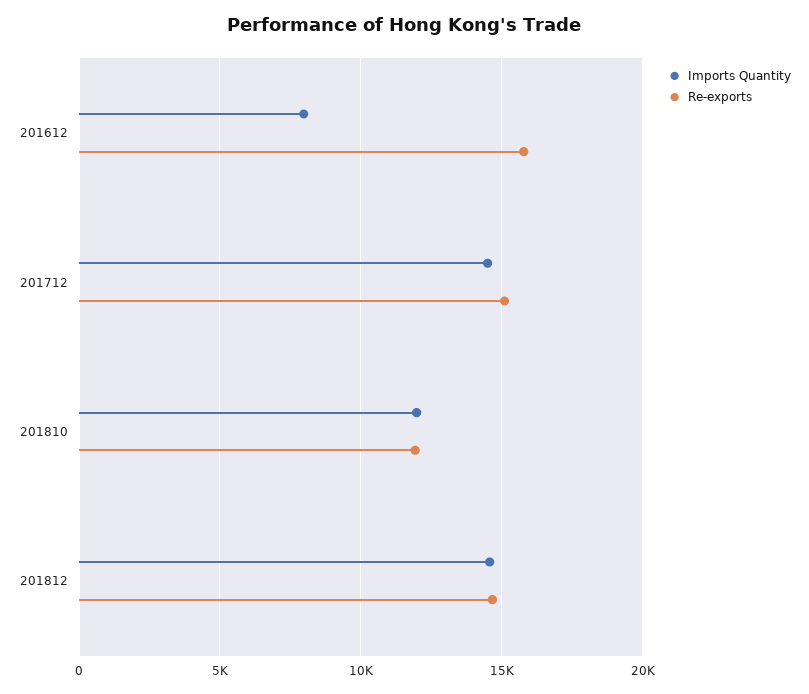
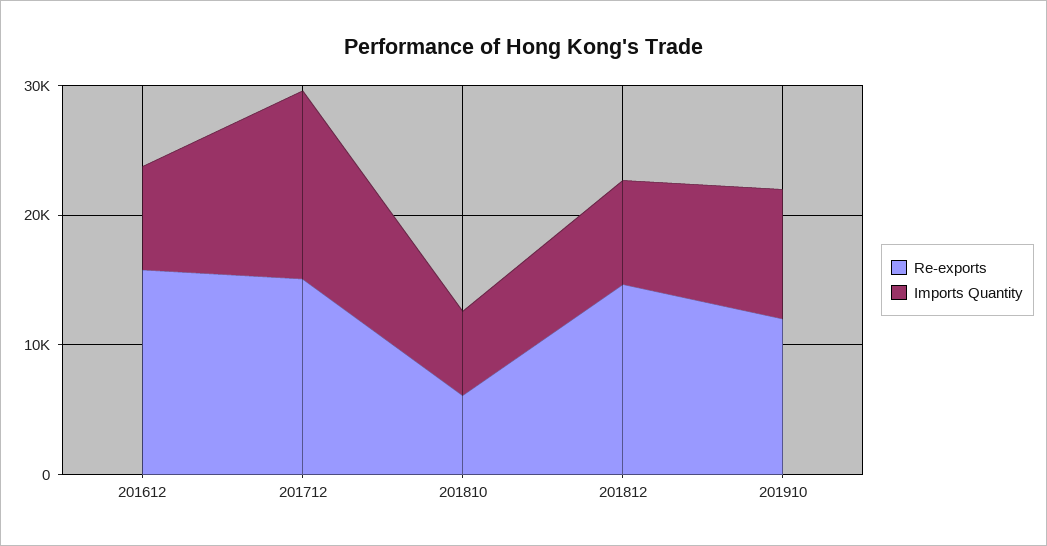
Imports Quantity, 201810: 12000 -> 6000
Re-exports, 201810: 12000 -> 6000
Imports Quantity, 201812: 14500 -> 8000
Re-exports, 201910: none -> 12000
Imports Quantity, 201910: none -> 10000

